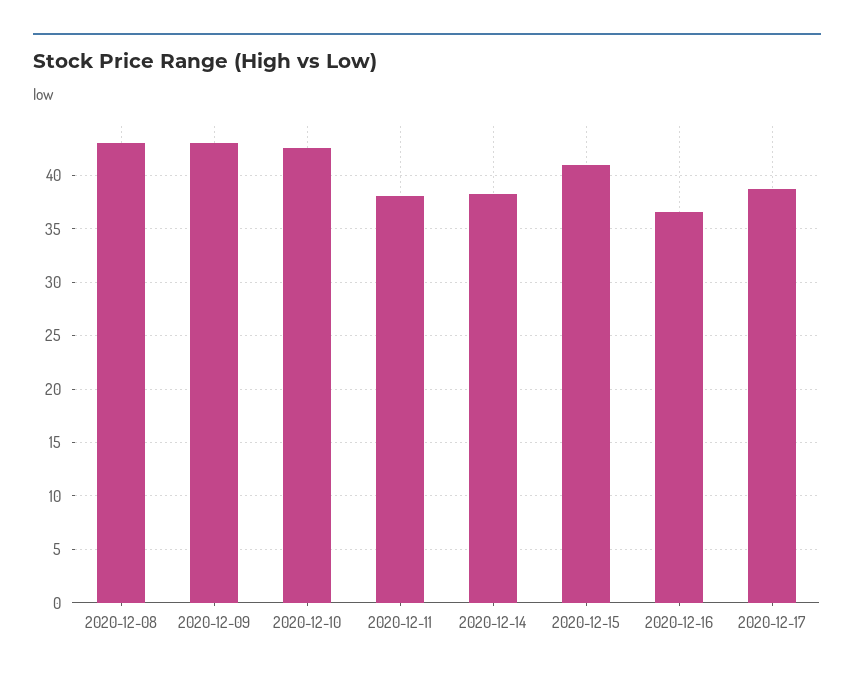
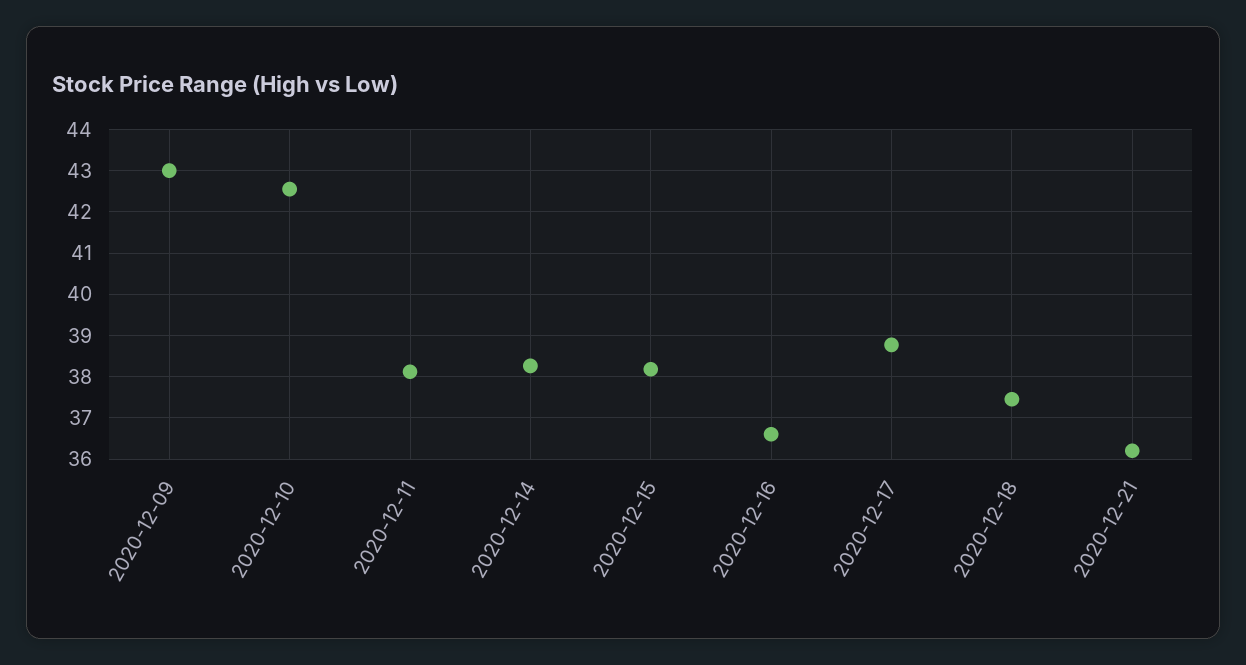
2020-12-08: 43 -> none
2020-12-15: 41 -> 38.2
2020-12-18: none -> 37.4
2020-12-21: none -> 36.2

